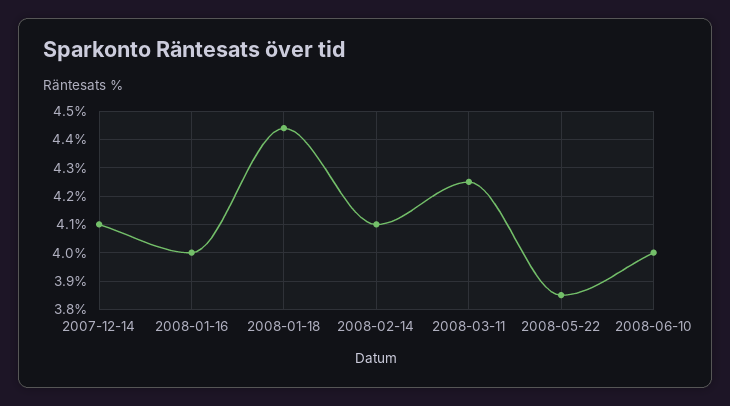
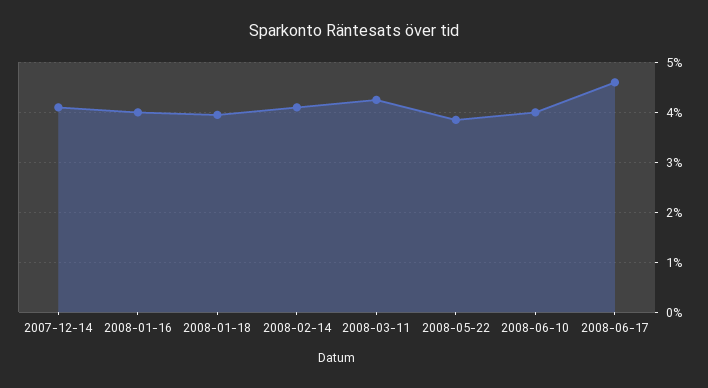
2008-01-18: 4.45 -> 4
2008-06-17: none -> 4.6

